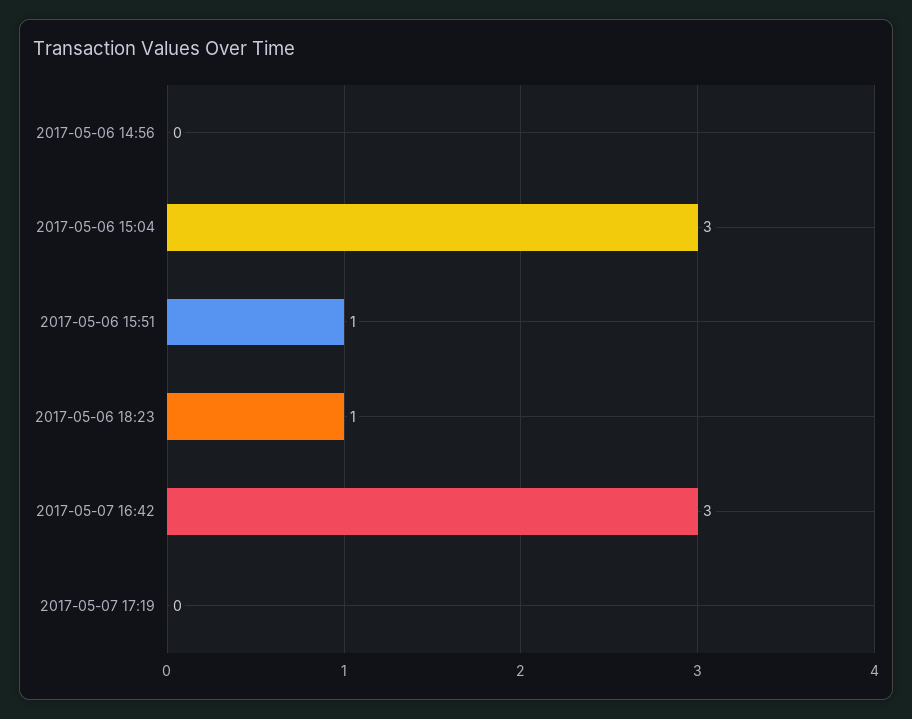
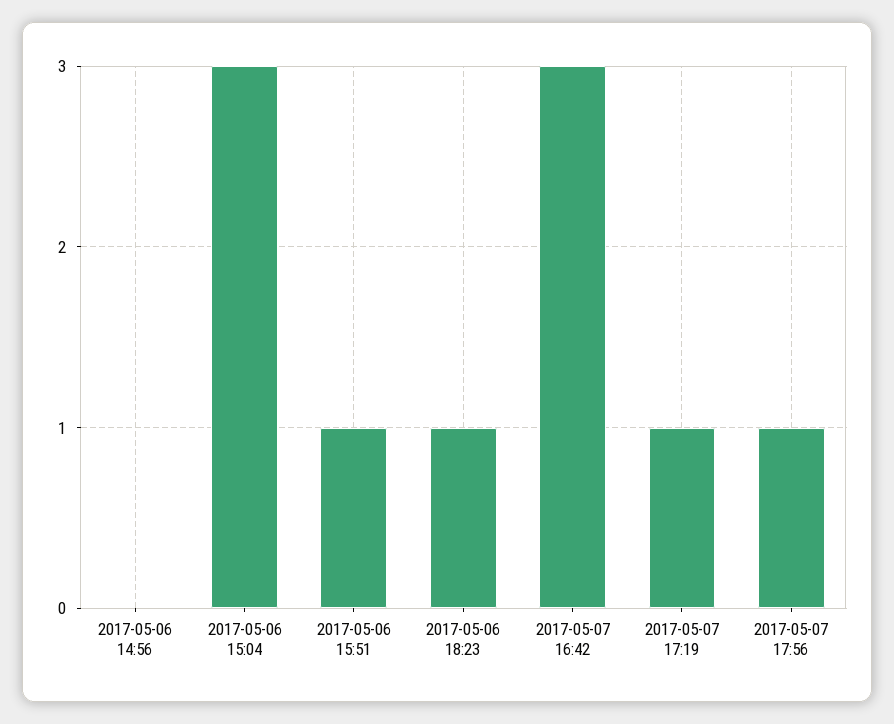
2017-05-07 17:19: 0 -> 1
2017-05-07 17:56: none -> 1

